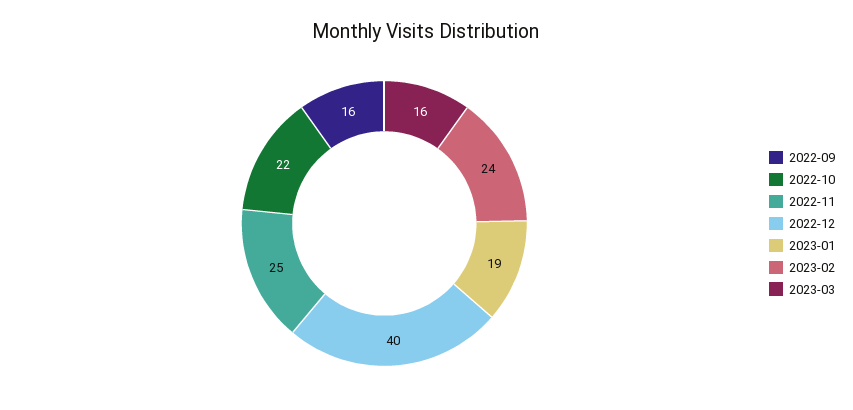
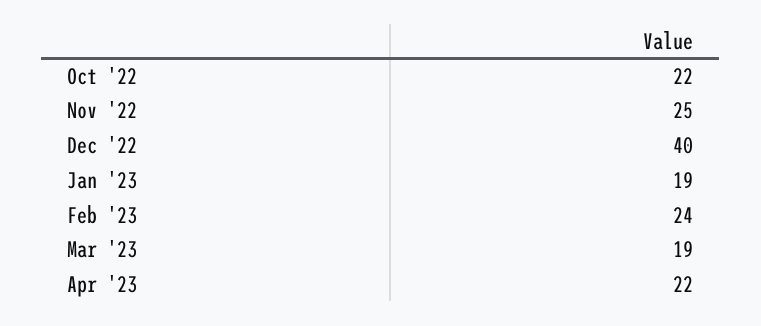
2022-09: 16 -> none
2023-03: 16 -> 19
Apr '23: none -> 22

